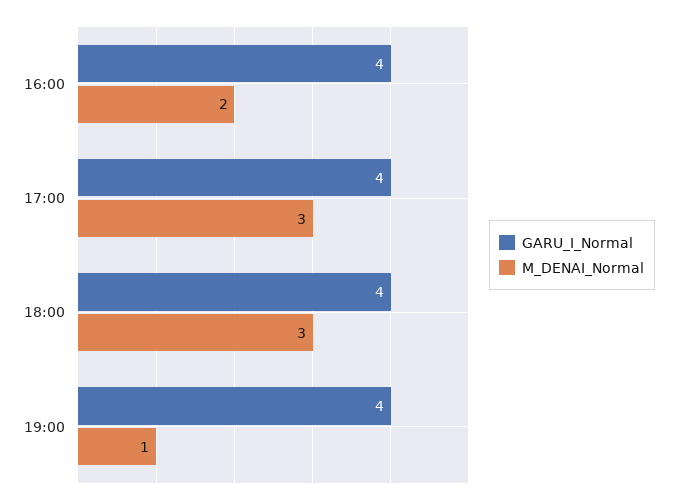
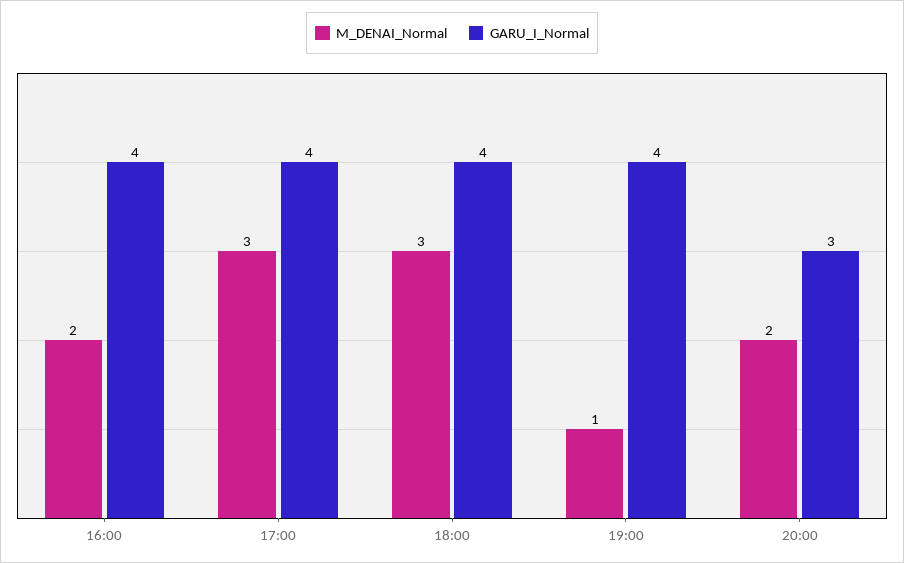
M_DENAI_Normal, 20:00: none -> 2
GARU_I_Normal, 20:00: none -> 3

